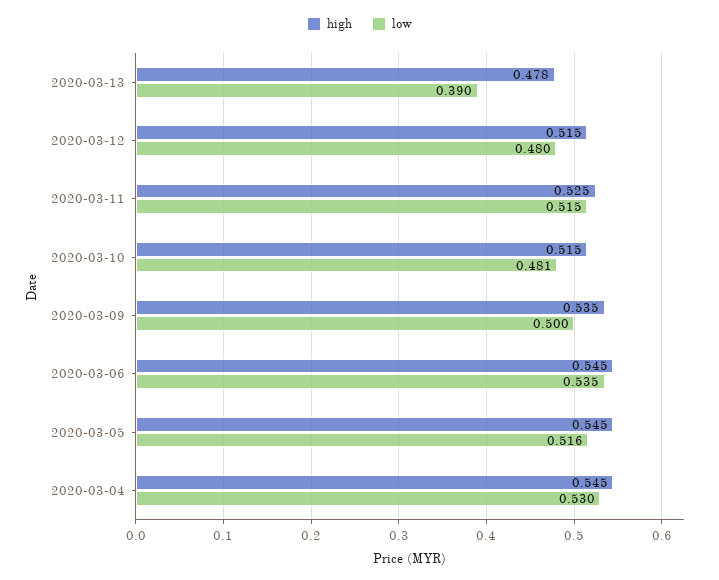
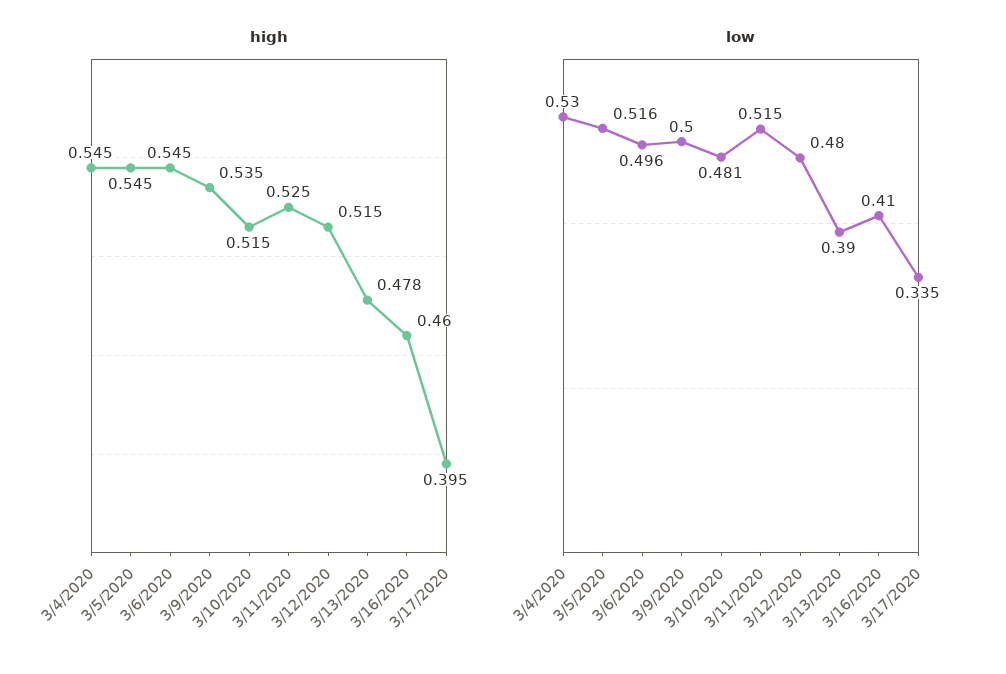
low, 2020-03-06: 0.535 -> 0.496
high, 3/16/2020: none -> 0.46
high, 3/17/2020: none -> 0.395
low, 3/16/2020: none -> 0.41
low, 3/17/2020: none -> 0.335

